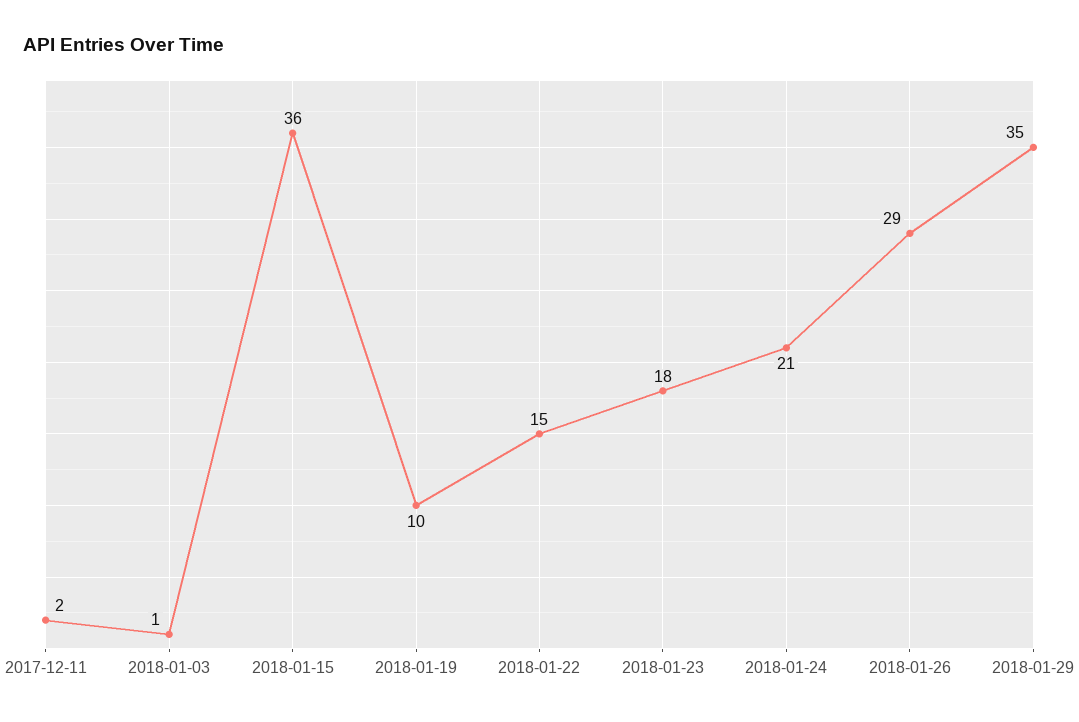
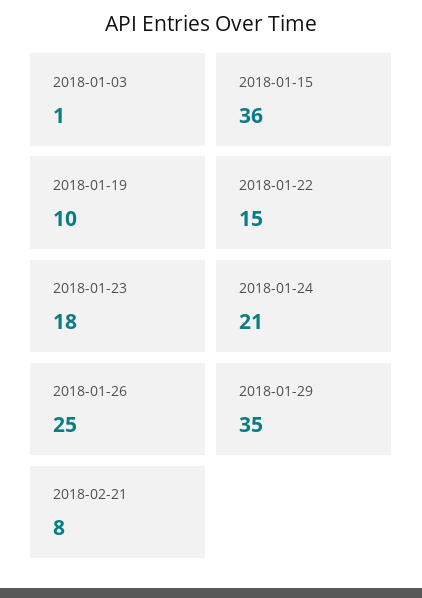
2017-12-11: 2 -> none
2018-01-26: 29 -> 25
2018-02-21: none -> 8

